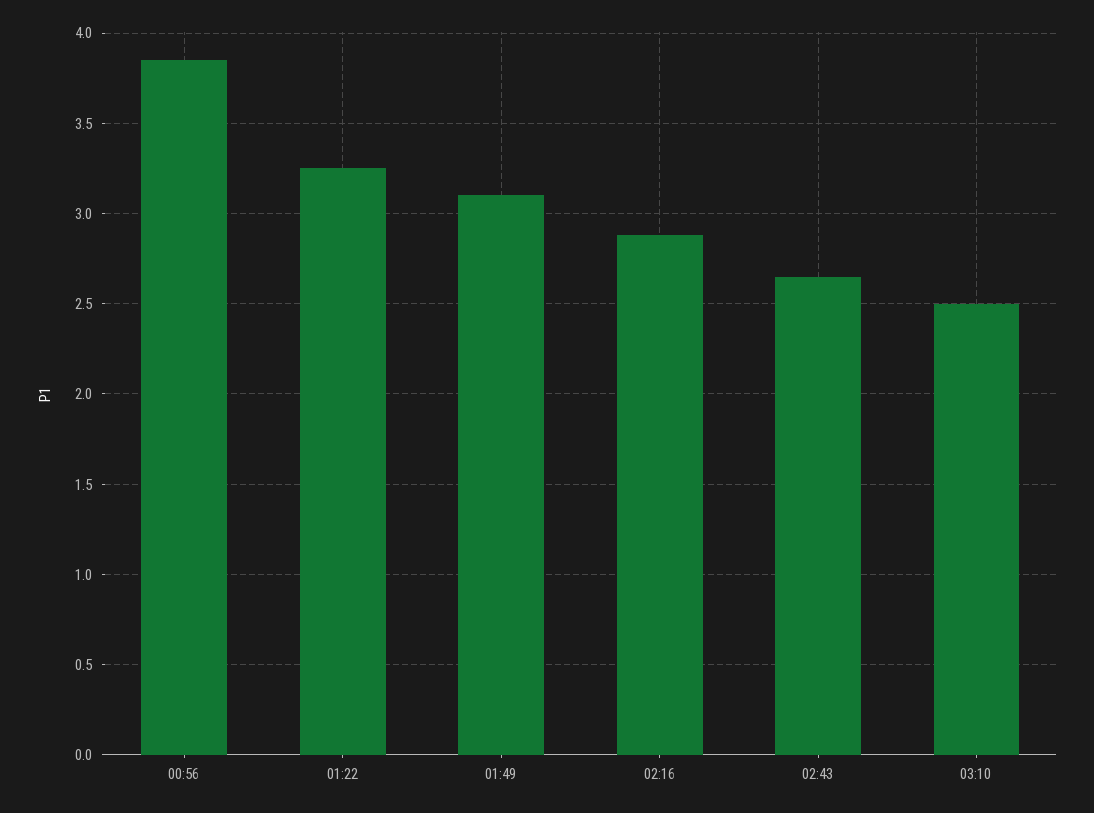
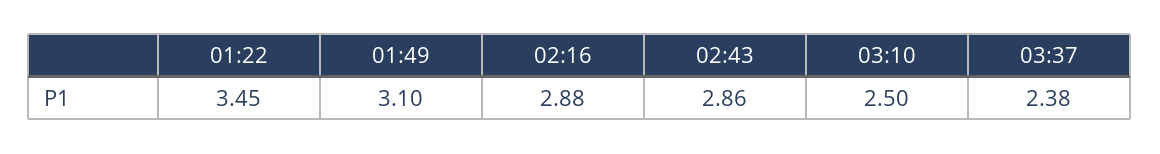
00:56: 3.85 -> none
01:22: 3.25 -> 3.45
02:43: 2.65 -> 2.86
03:37: none -> 2.38

